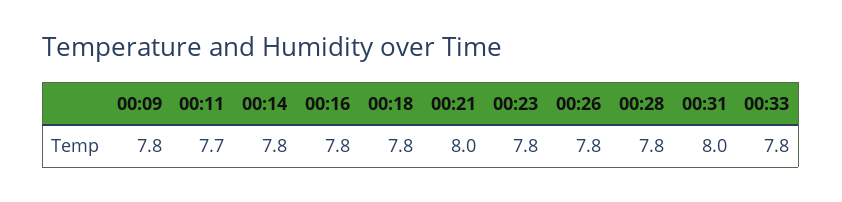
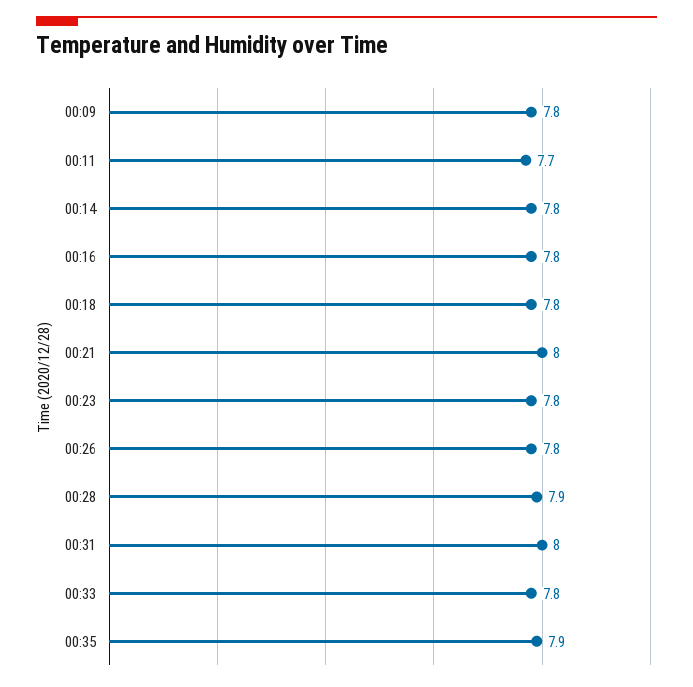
00:28: 7.8 -> 7.9
00:35: none -> 7.9

